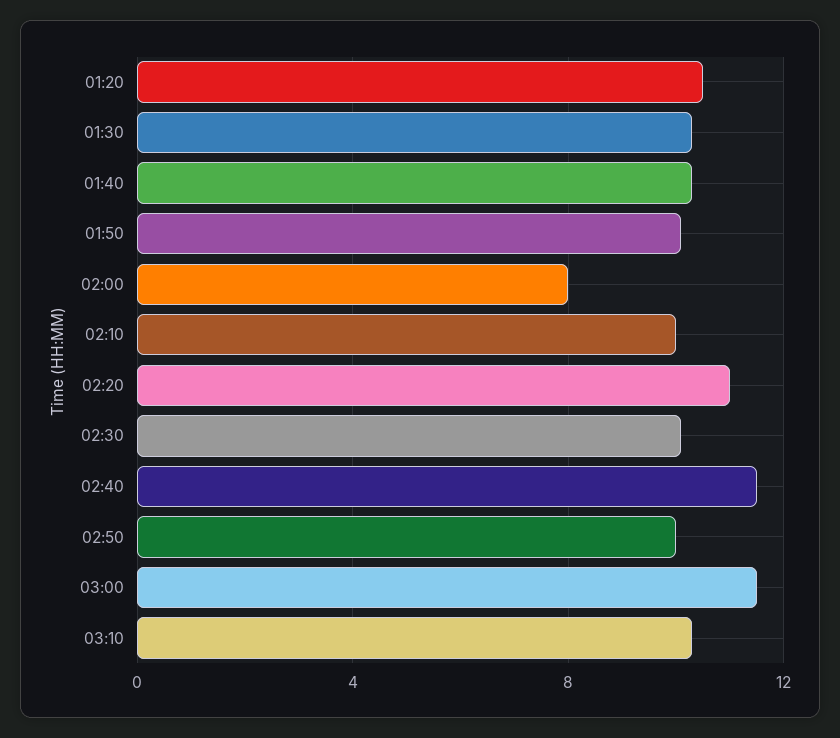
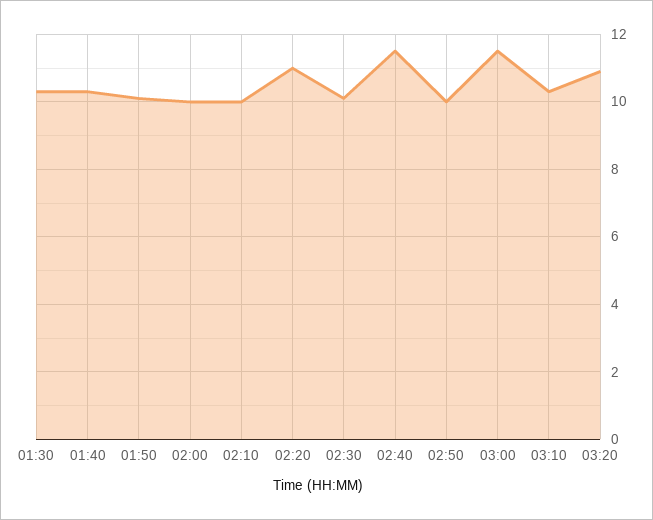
01:20: 10.5 -> none
02:00: 8 -> 10
03:20: none -> 11

